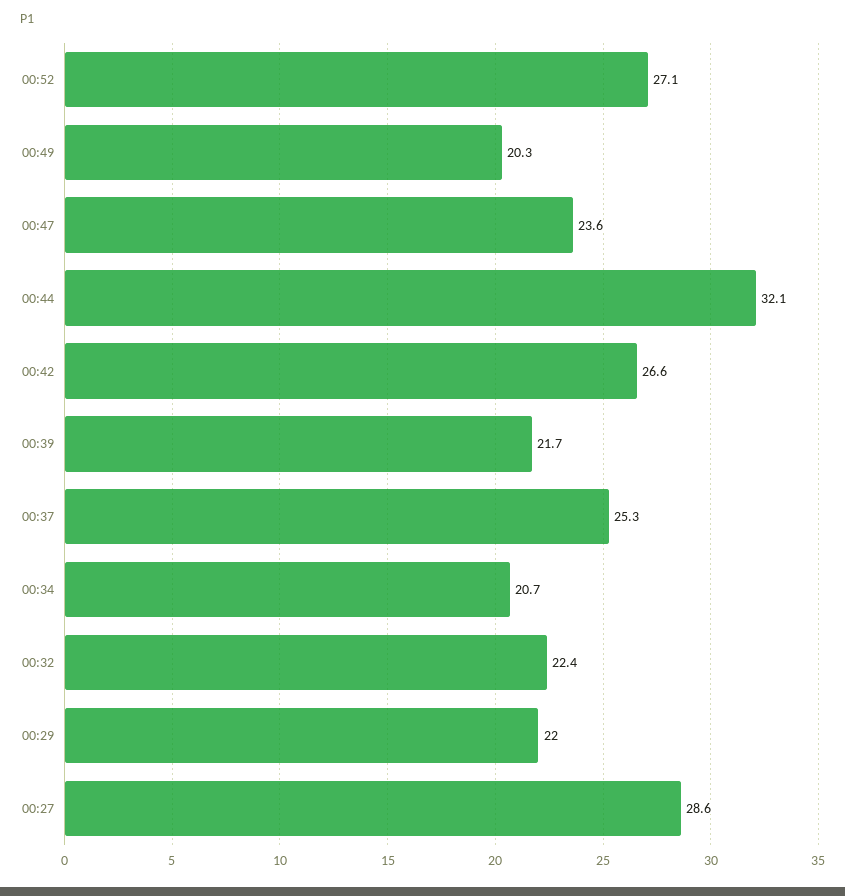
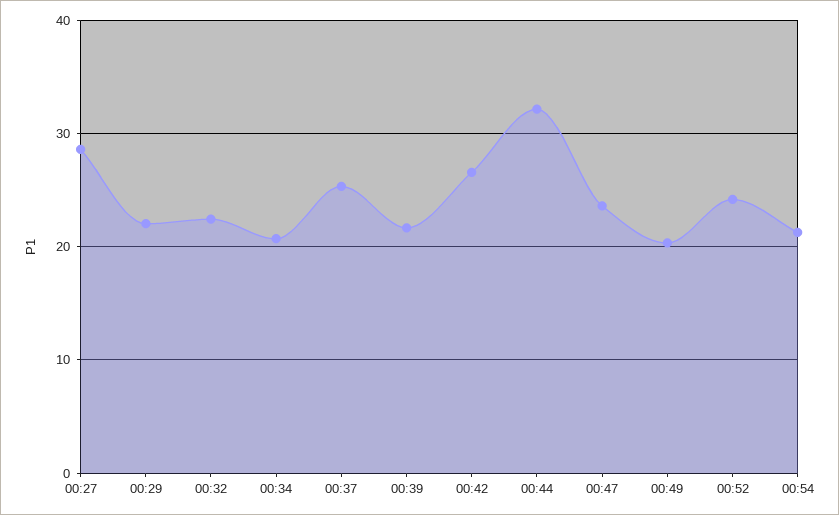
00:52: 27.1 -> 24
00:54: none -> 21

